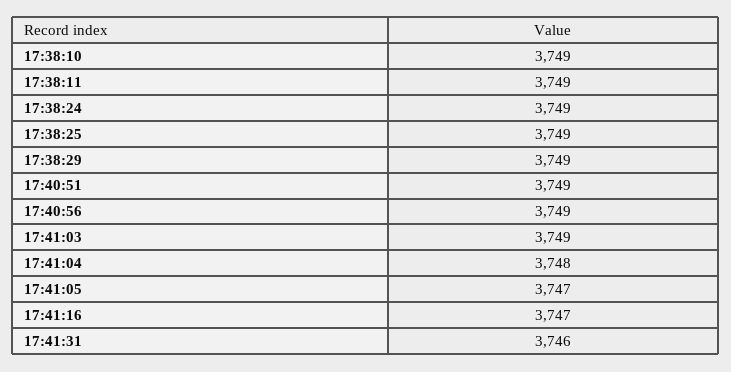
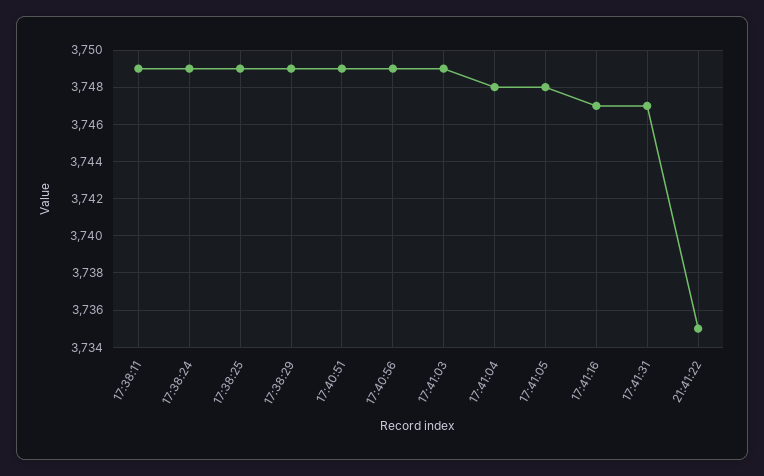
17:38:10: 3749 -> none
17:41:05: 3747 -> 3748
17:41:31: 3746 -> 3747
21:41:22: none -> 3735

